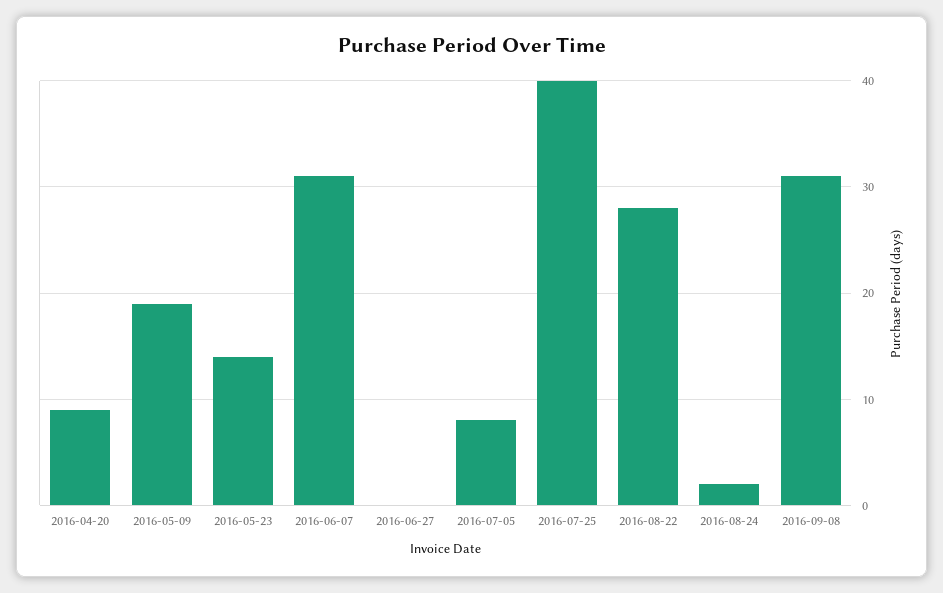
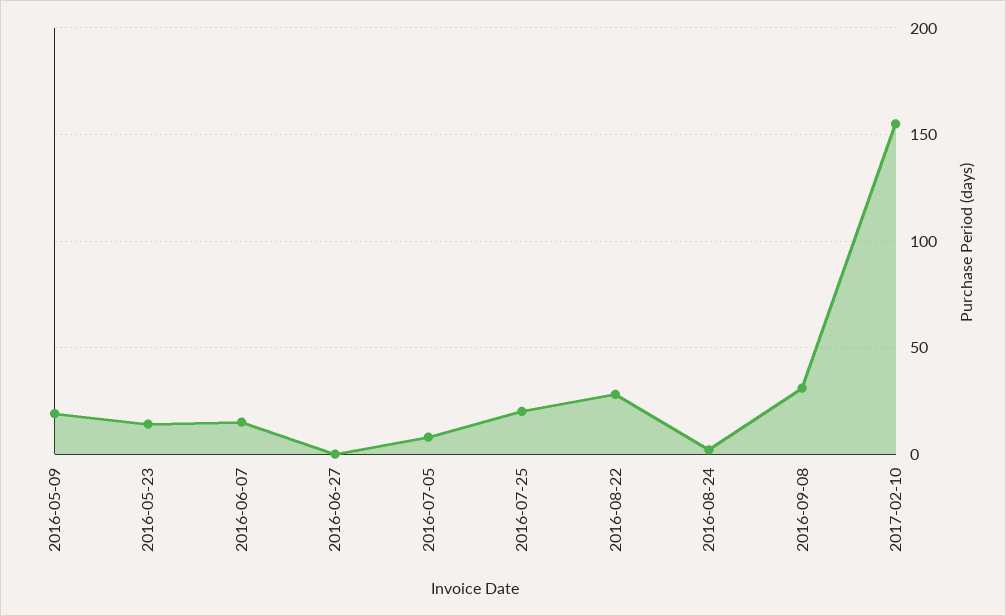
2016-04-20: 9 -> none
2016-06-07: 31 -> 15
2016-07-25: 40 -> 20
2017-02-10: none -> 155

